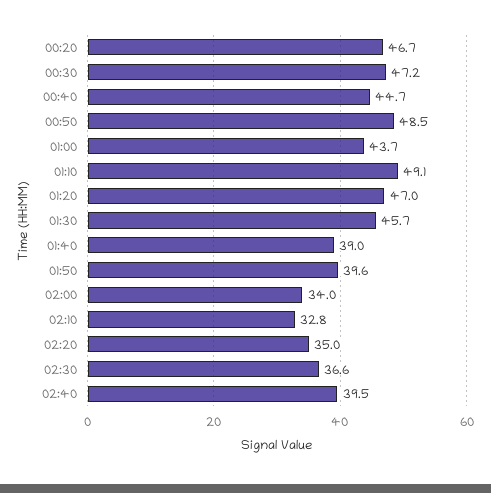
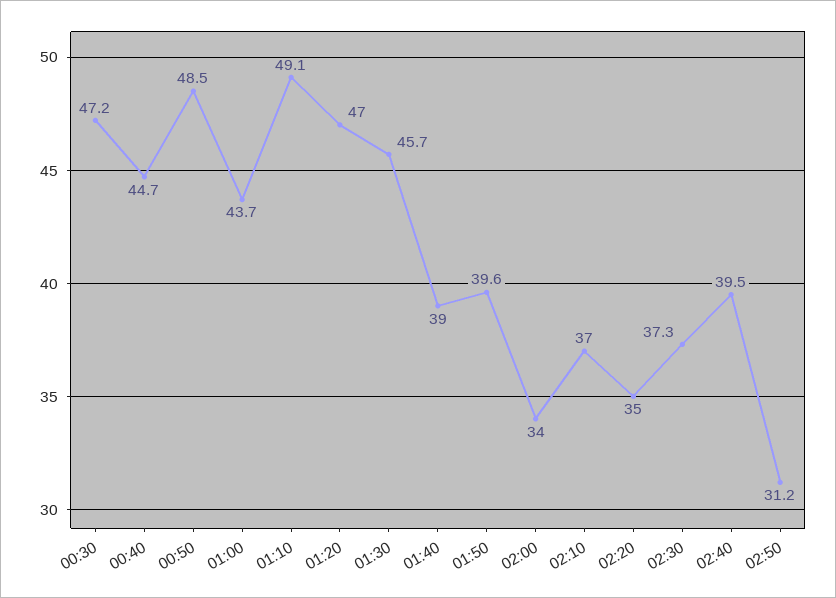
00:20: 46.7 -> none
02:10: 32.8 -> 37
02:30: 36.6 -> 37.3
02:50: none -> 31.2

